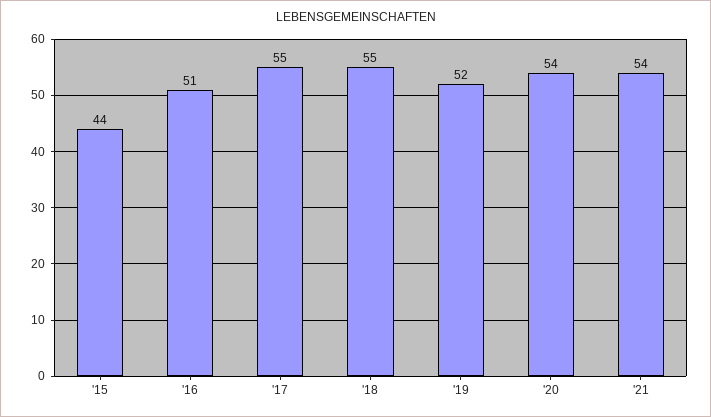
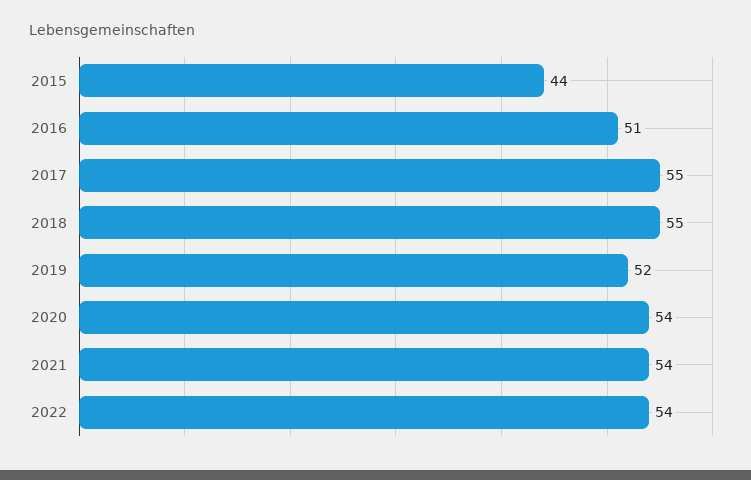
2022: none -> 54

